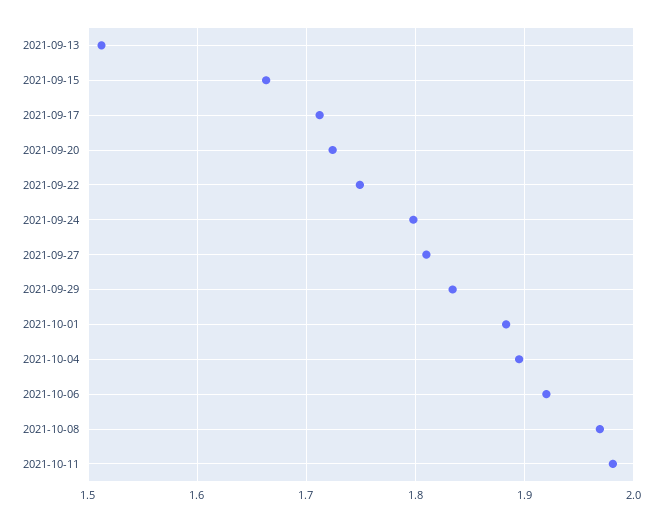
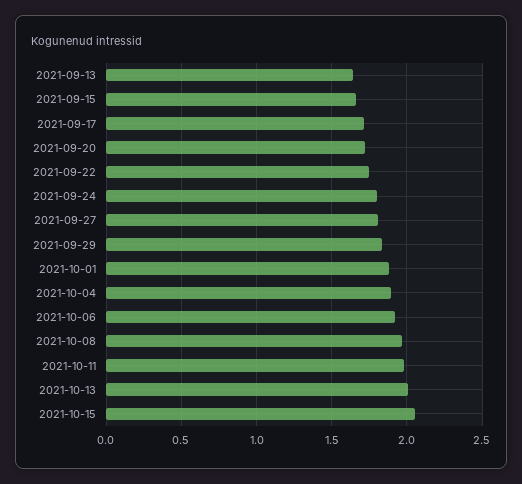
2021-09-13: 1.51 -> 1.65
2021-10-13: none -> 2
2021-10-15: none -> 2.05

